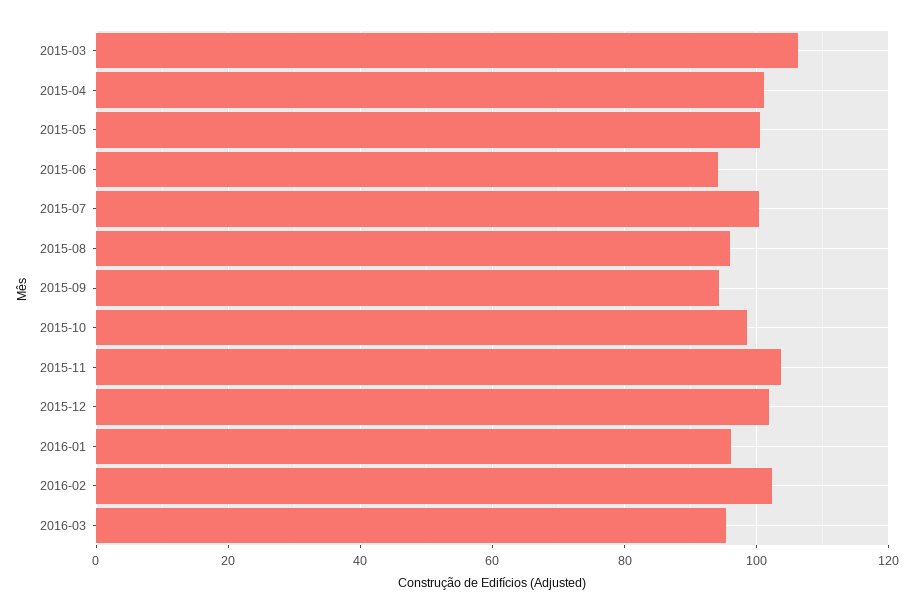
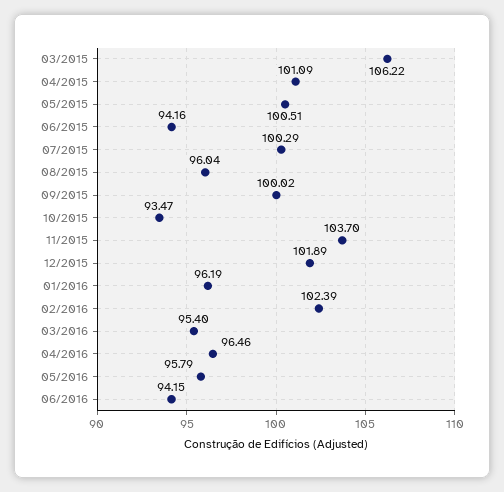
2015-09: 94 -> 100.02
2015-10: 98 -> 93.47
04/2016: none -> 96.46
05/2016: none -> 95.79
06/2016: none -> 94.15

